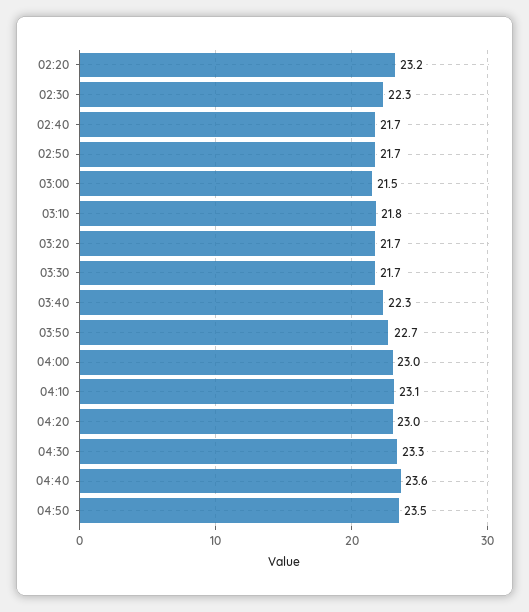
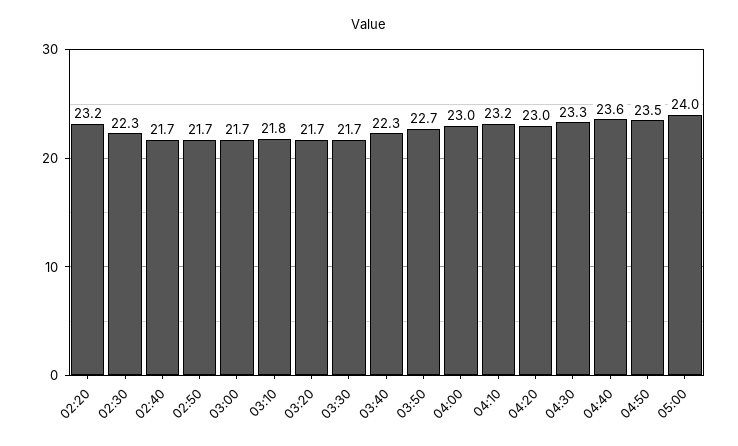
03:00: 21.5 -> 21.7
04:10: 23.1 -> 23.2
05:00: none -> 24

